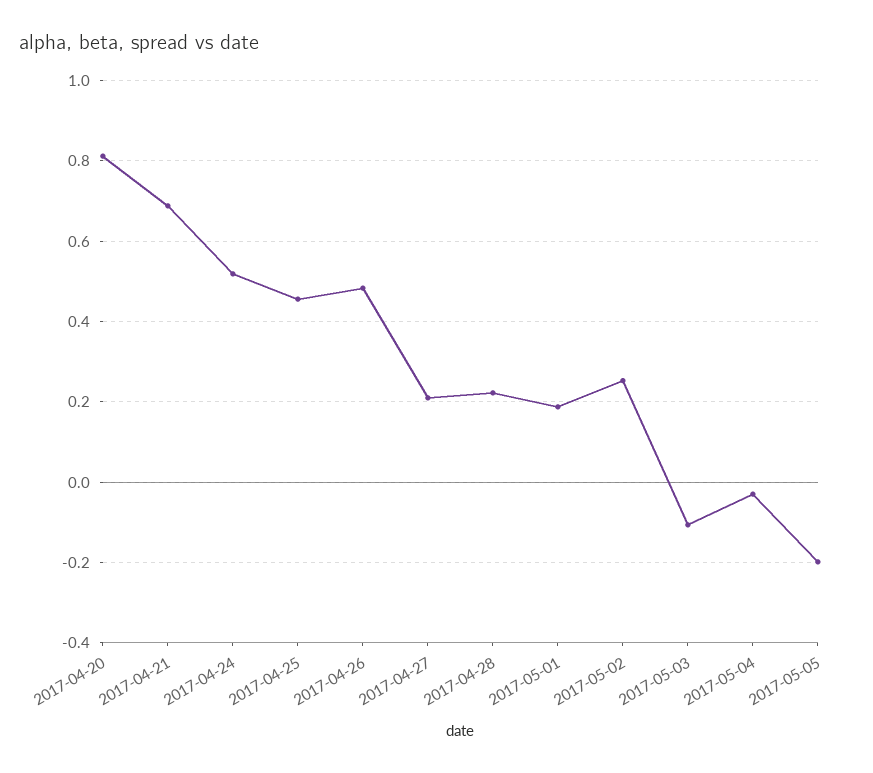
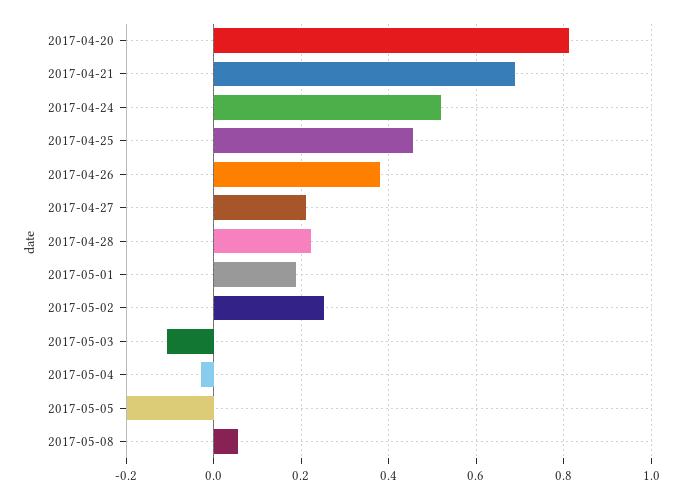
2017-04-26: 0.48 -> 0.38
2017-05-08: none -> 0.06

